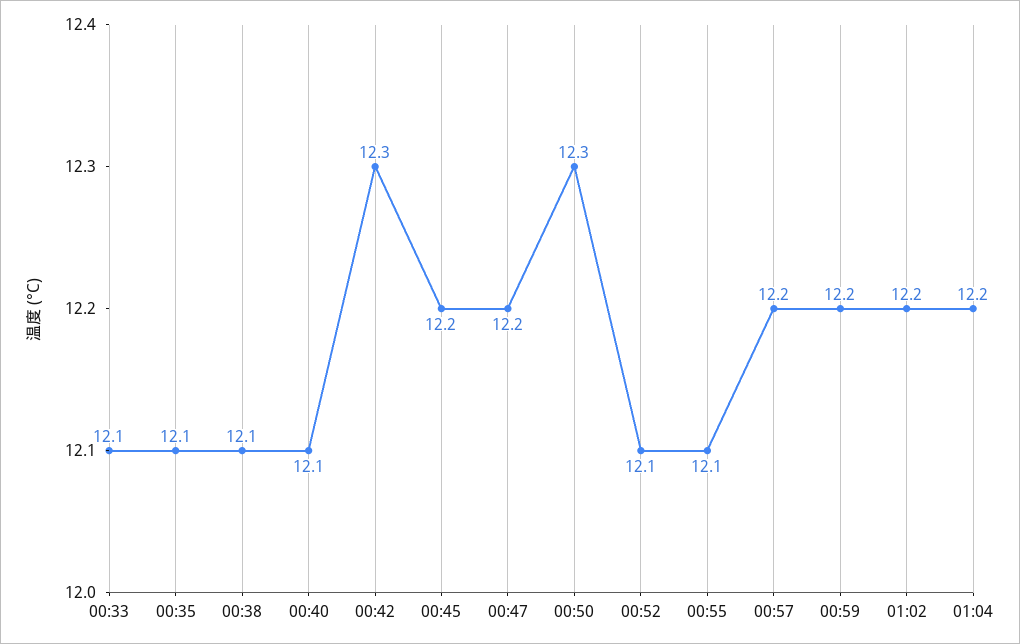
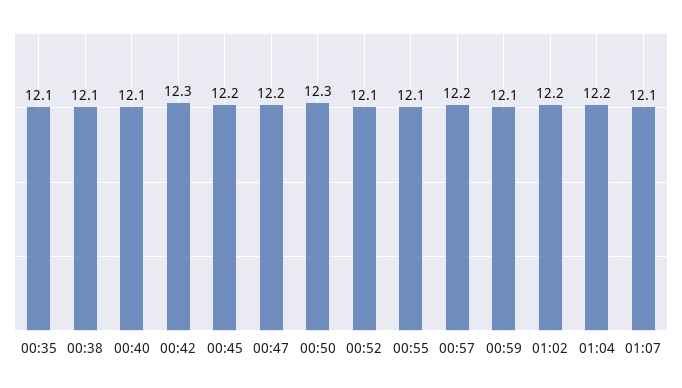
00:33: 12.1 -> none
00:59: 12.2 -> 12.1
01:07: none -> 12.1

